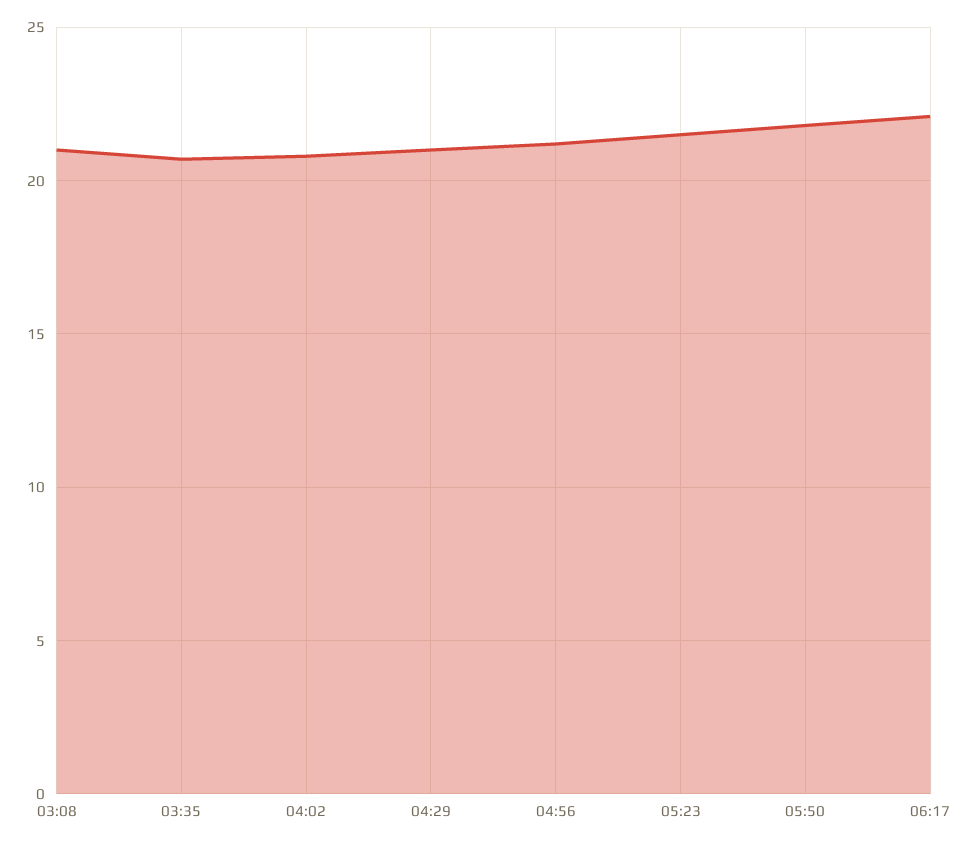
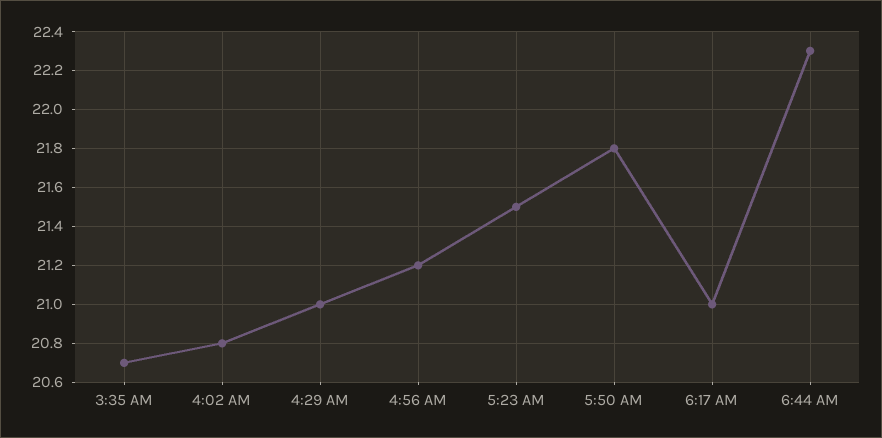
03:08: 21 -> none
06:17: 22 -> 21
6:44 AM: none -> 22.3

